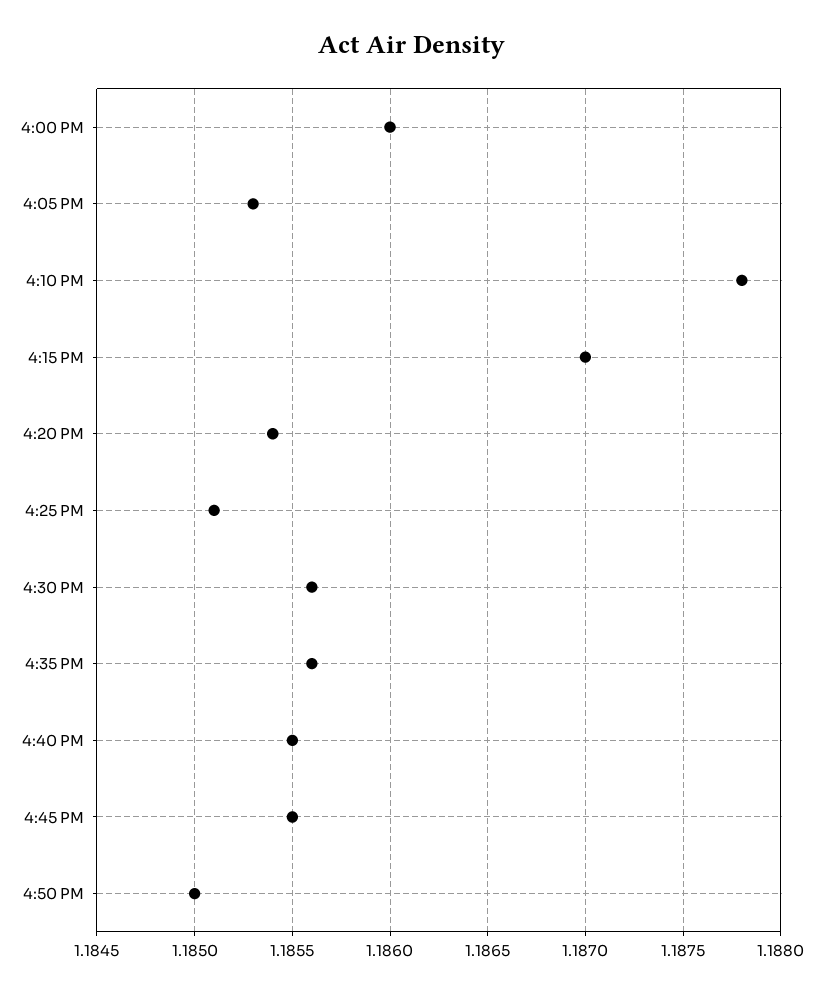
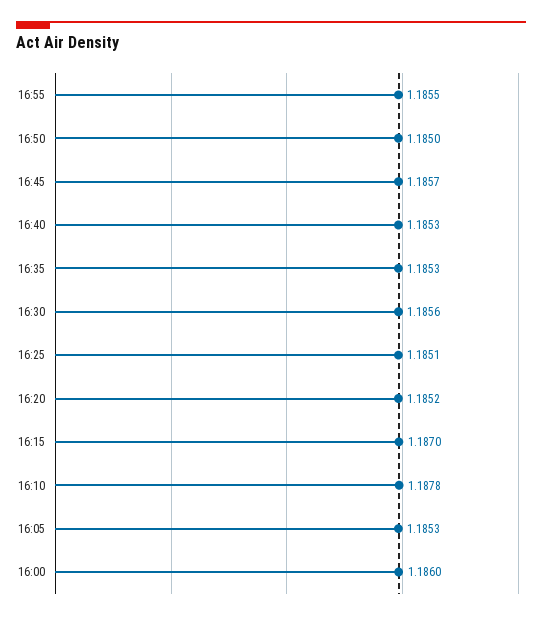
4:20 PM: 1.1854 -> 1.1852
4:35 PM: 1.1856 -> 1.1853
4:40 PM: 1.1855 -> 1.1853
4:45 PM: 1.1855 -> 1.1857
16:55: none -> 1.1855

